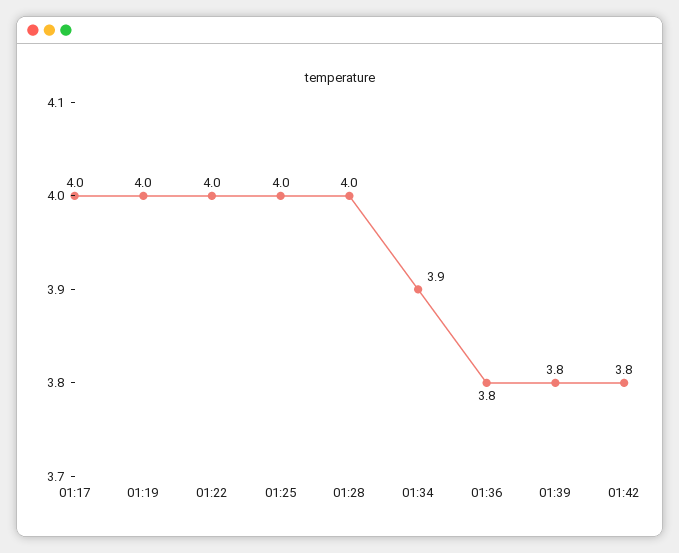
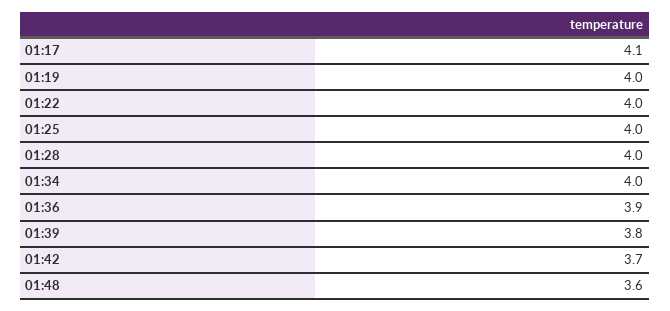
01:17: 4 -> 4.1
01:34: 3.9 -> 4
01:36: 3.8 -> 3.9
01:42: 3.8 -> 3.7
01:48: none -> 3.6

